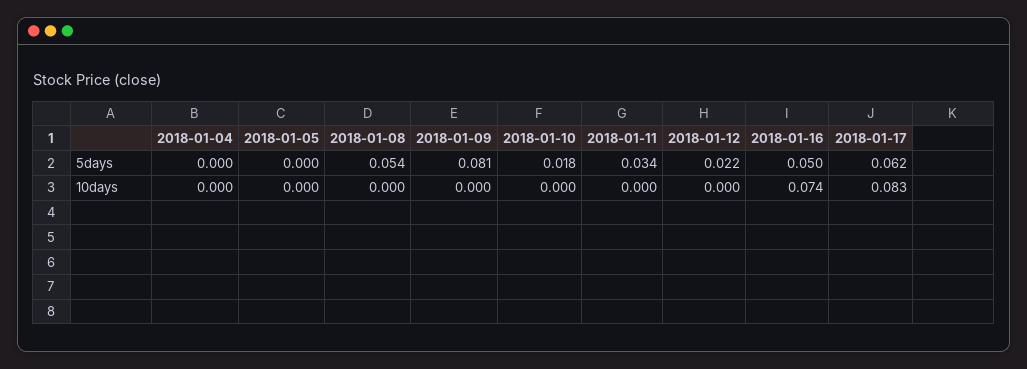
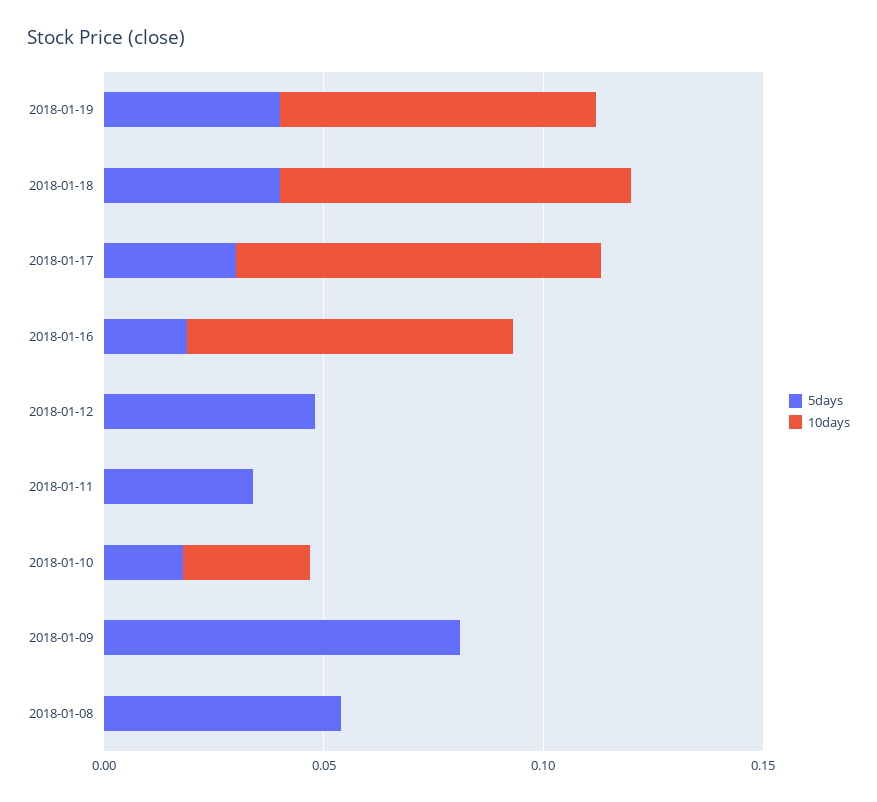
5days, 2018-01-04: 0 -> none
5days, 2018-01-05: 0 -> none
5days, 2018-01-12: 0.022 -> 0.05
5days, 2018-01-16: 0.05 -> 0.02
5days, 2018-01-17: 0.062 -> 0.03
10days, 2018-01-04: 0 -> none
10days, 2018-01-05: 0 -> none
10days, 2018-01-10: 0 -> 0.03
5days, 2018-01-19: none -> 0.04
10days, 2018-01-19: none -> 0.07
5days, 2018-01-18: none -> 0.04
10days, 2018-01-18: none -> 0.08

